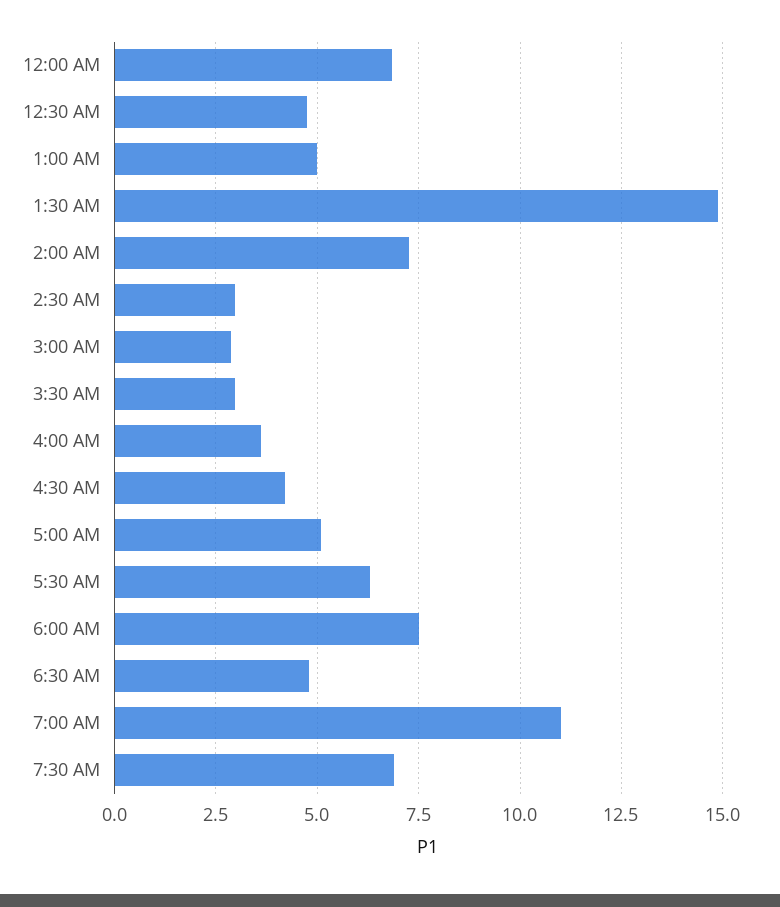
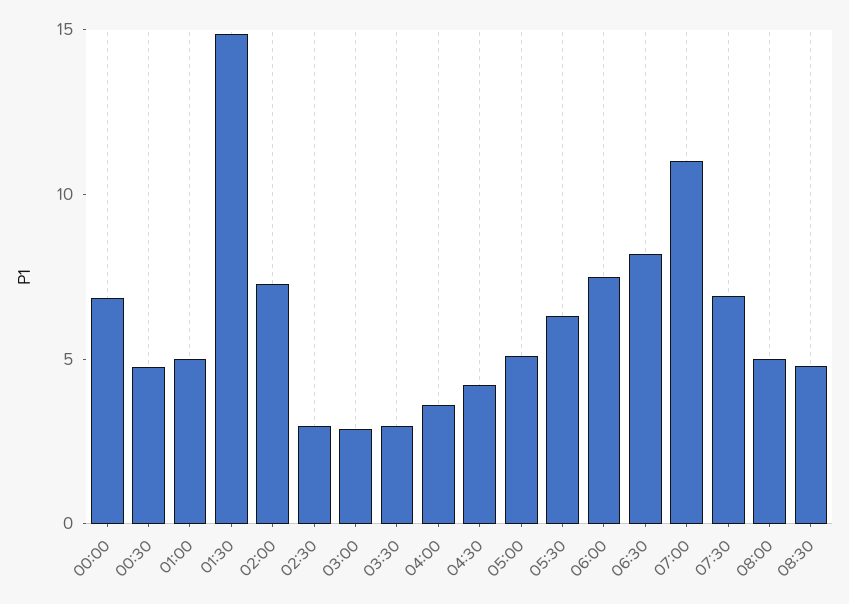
6:30 AM: 4.75 -> 8
08:00: none -> 5
08:30: none -> 5

